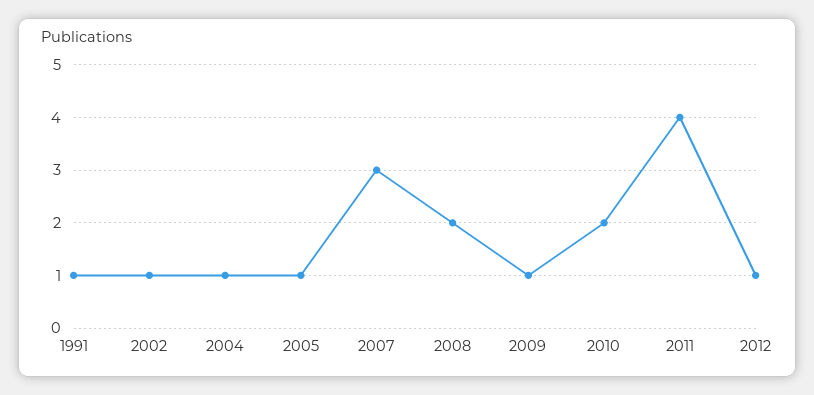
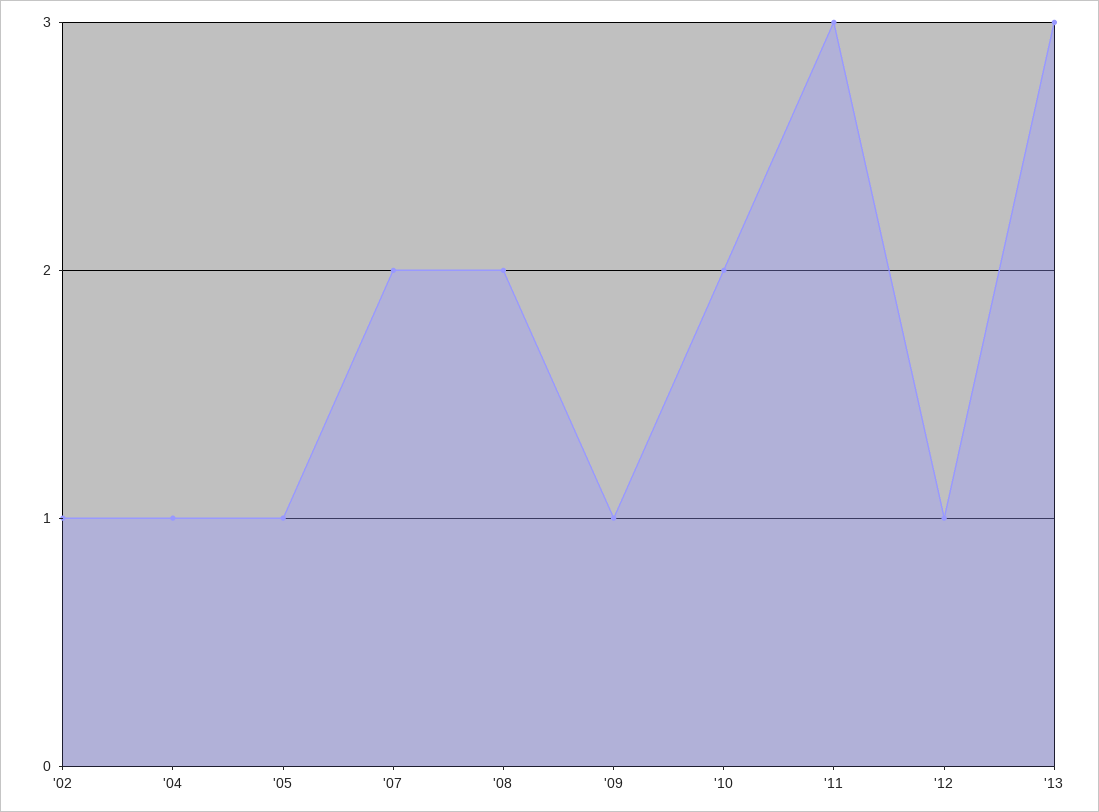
1991: 1 -> none
2007: 3 -> 2
2011: 4 -> 3
'13: none -> 3

